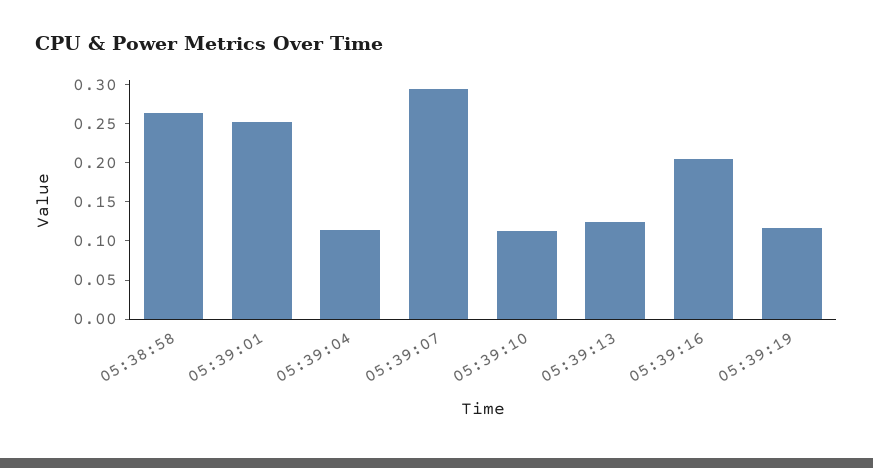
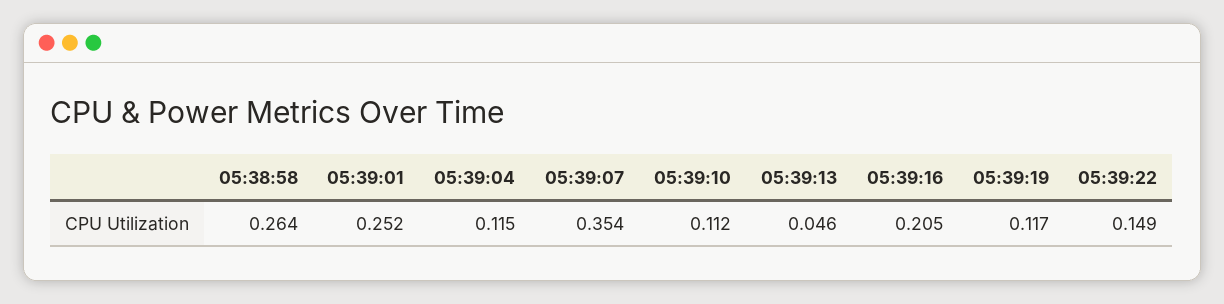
05:39:07: 0.3 -> 0.354
05:39:13: 0.125 -> 0.046
05:39:22: none -> 0.149

